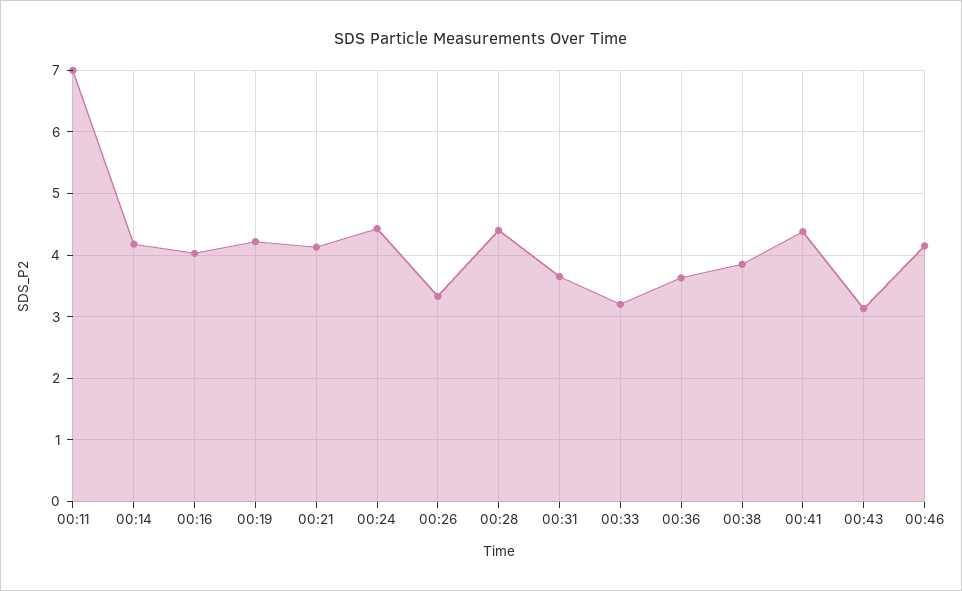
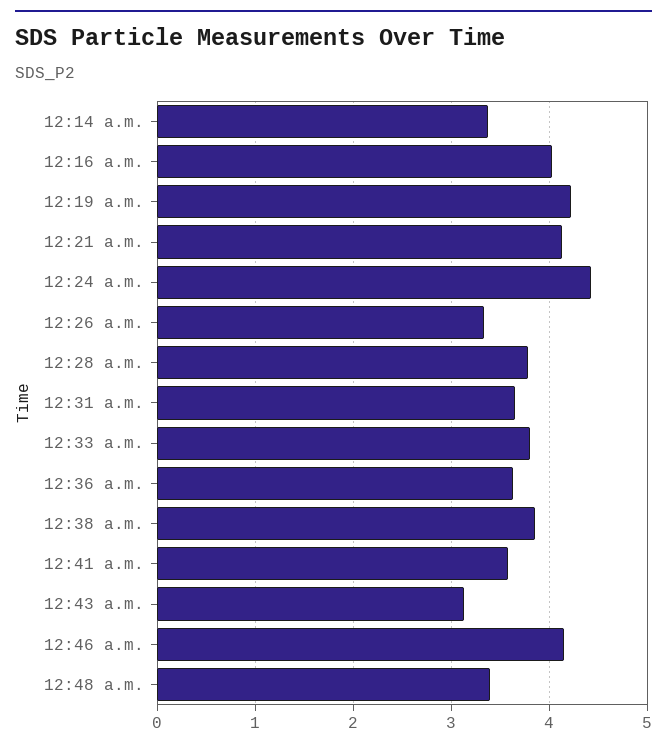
00:11: 7 -> none
00:14: 4.2 -> 3.4
00:28: 4.4 -> 3.8
00:33: 3.2 -> 3.8
00:41: 4.4 -> 3.6
12:48 a.m.: none -> 3.4

